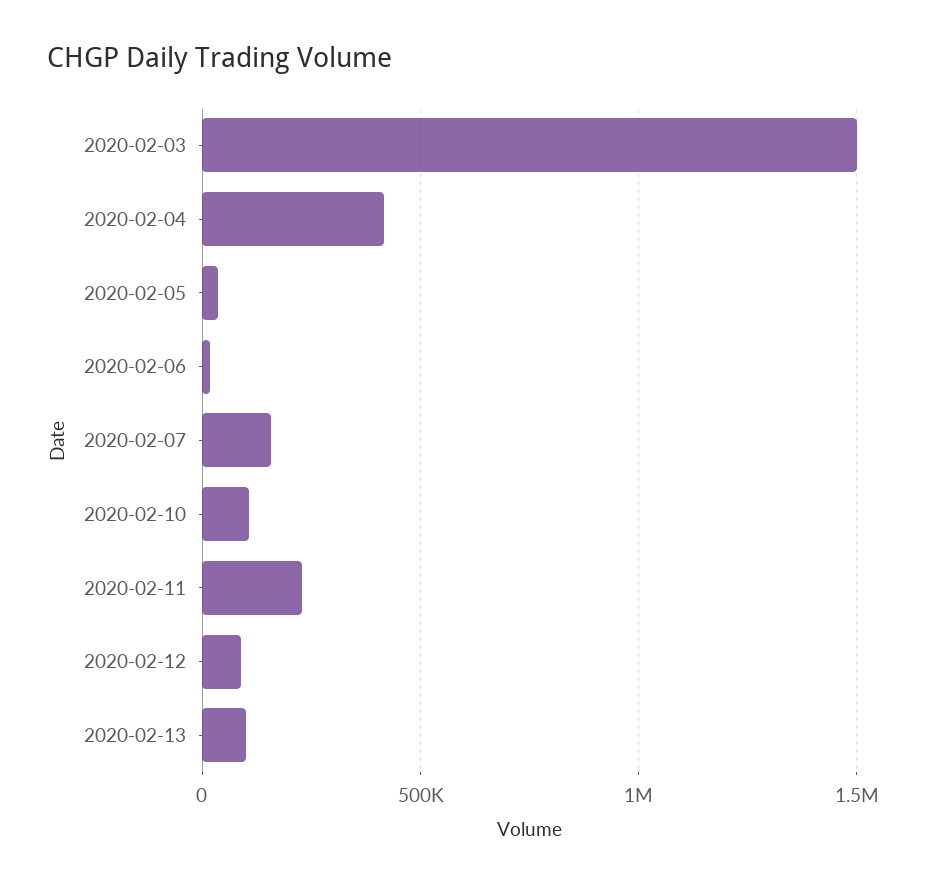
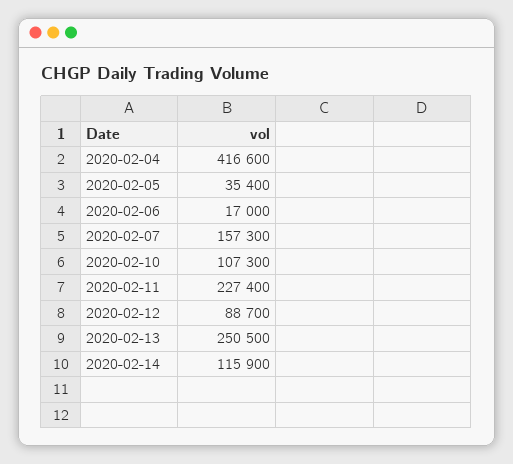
2020-02-03: 1500000 -> none
2020-02-13: 100000 -> 250500
2020-02-14: none -> 115900

